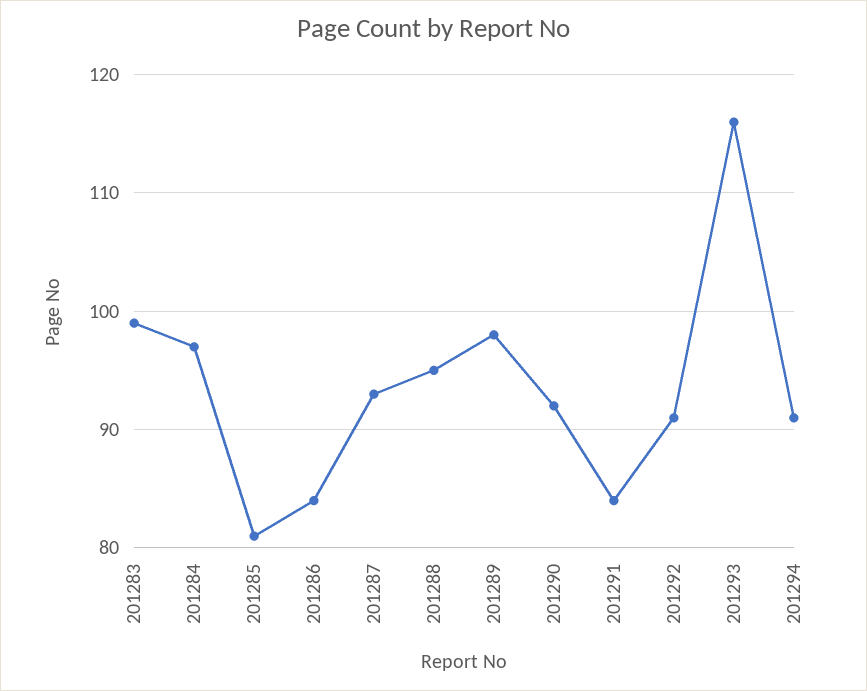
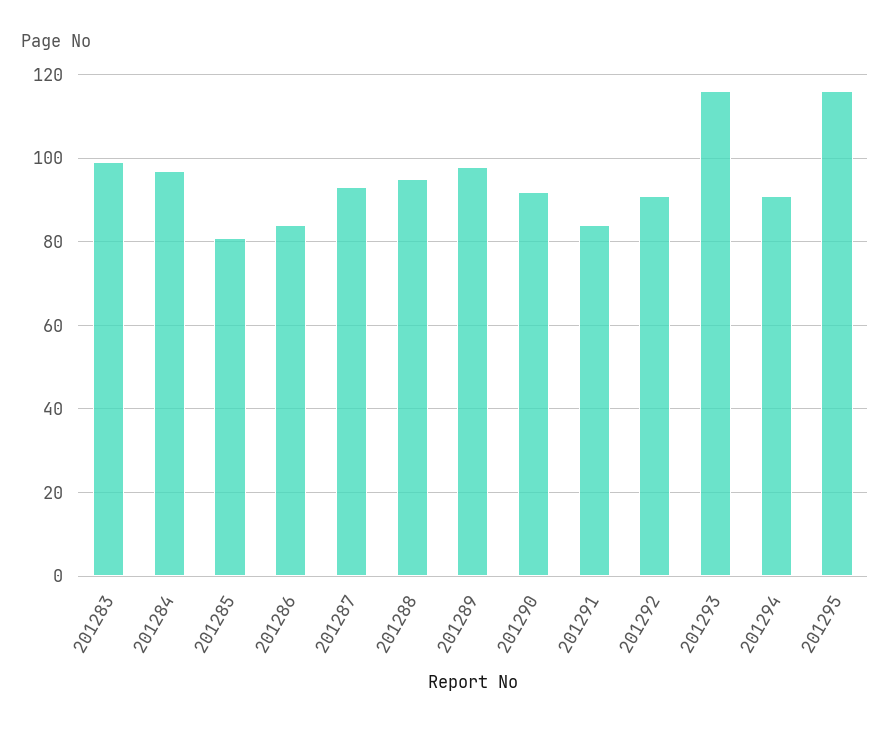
201295: none -> 115

